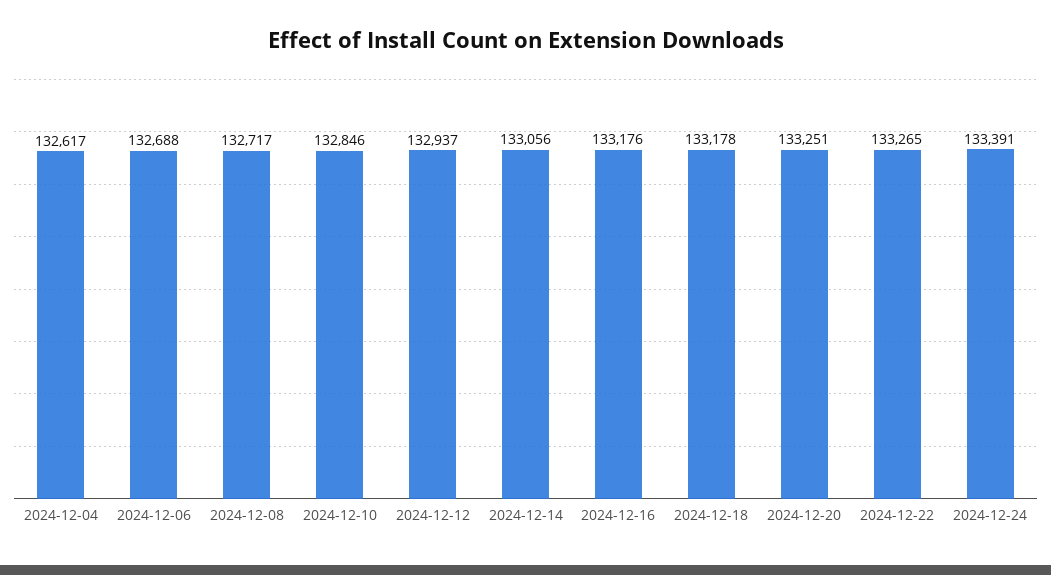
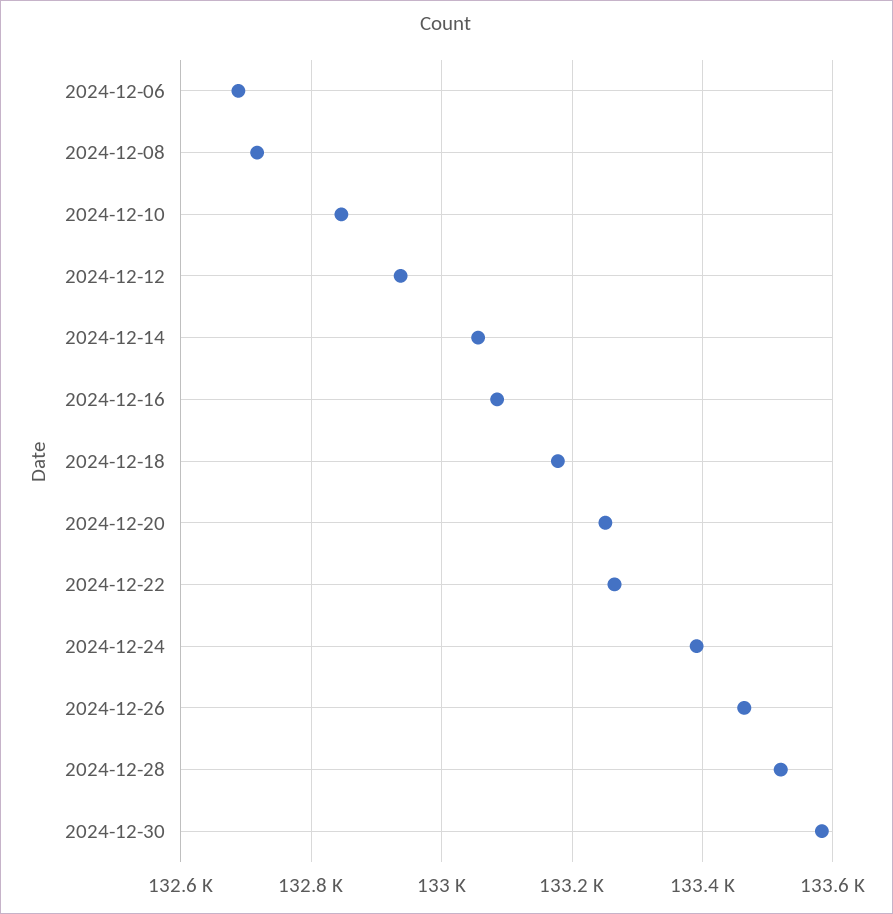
2024-12-04: 132617 -> none
2024-12-16: 133176 -> 133080
2024-12-26: none -> 133460
2024-12-28: none -> 133520
2024-12-30: none -> 133580

